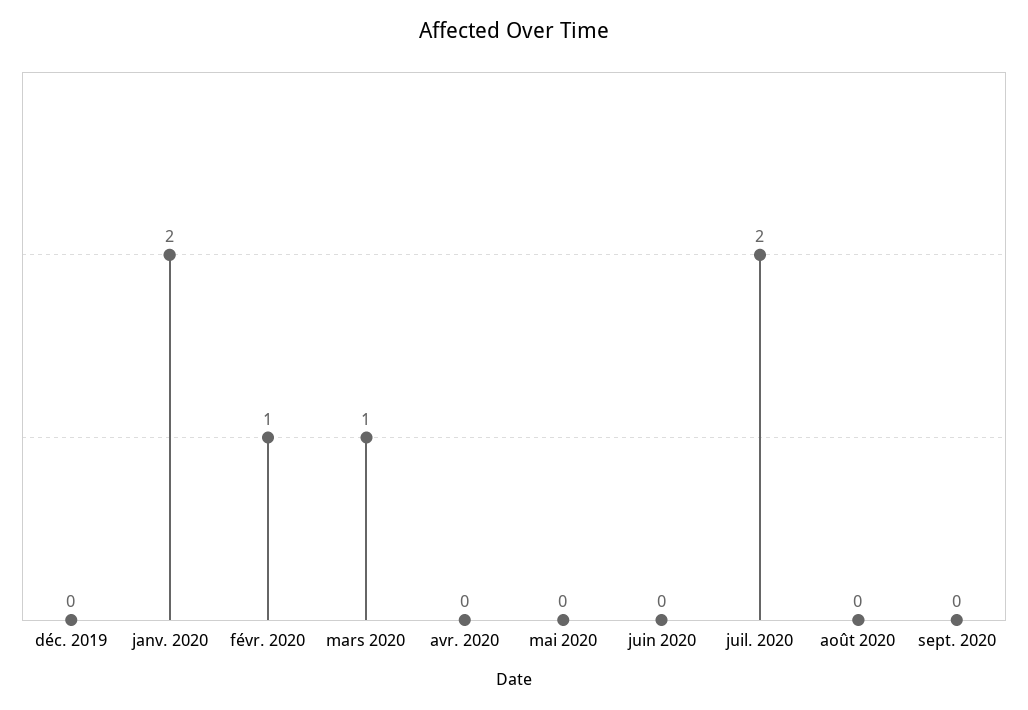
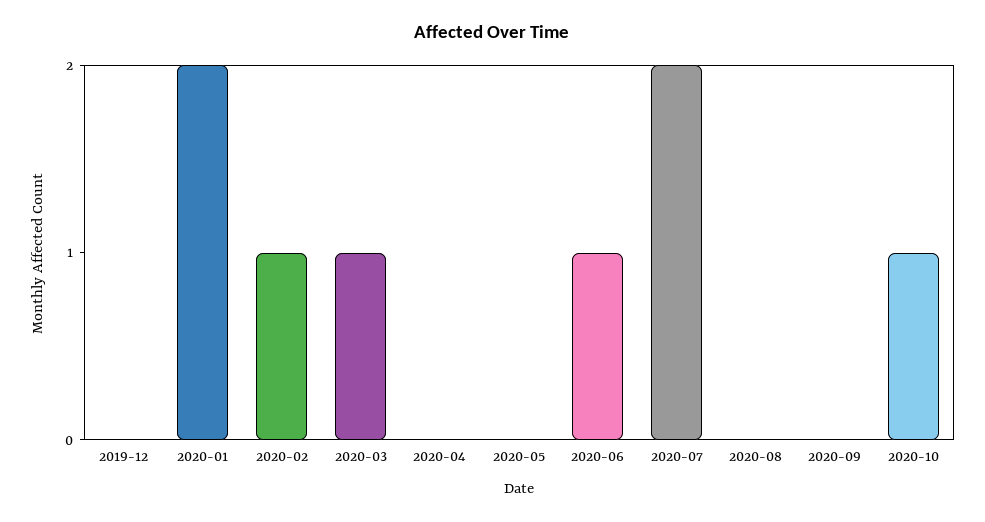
juin 2020: 0 -> 1
2020-10: none -> 1

